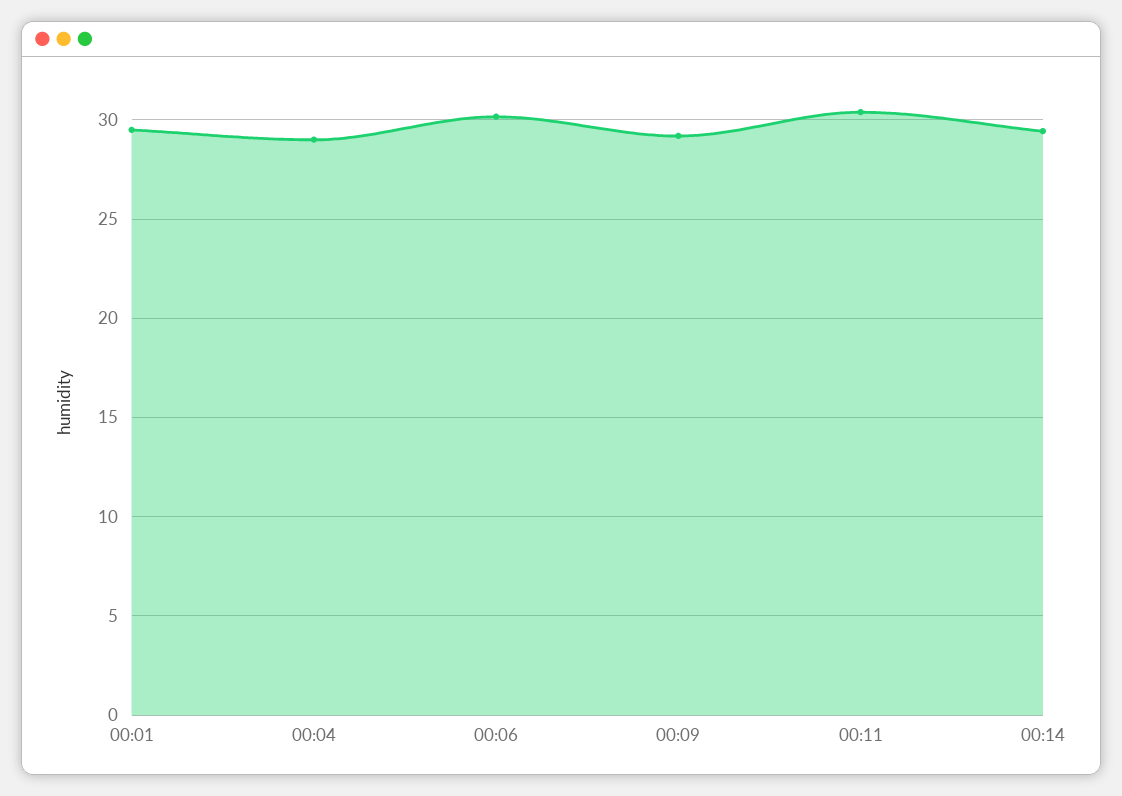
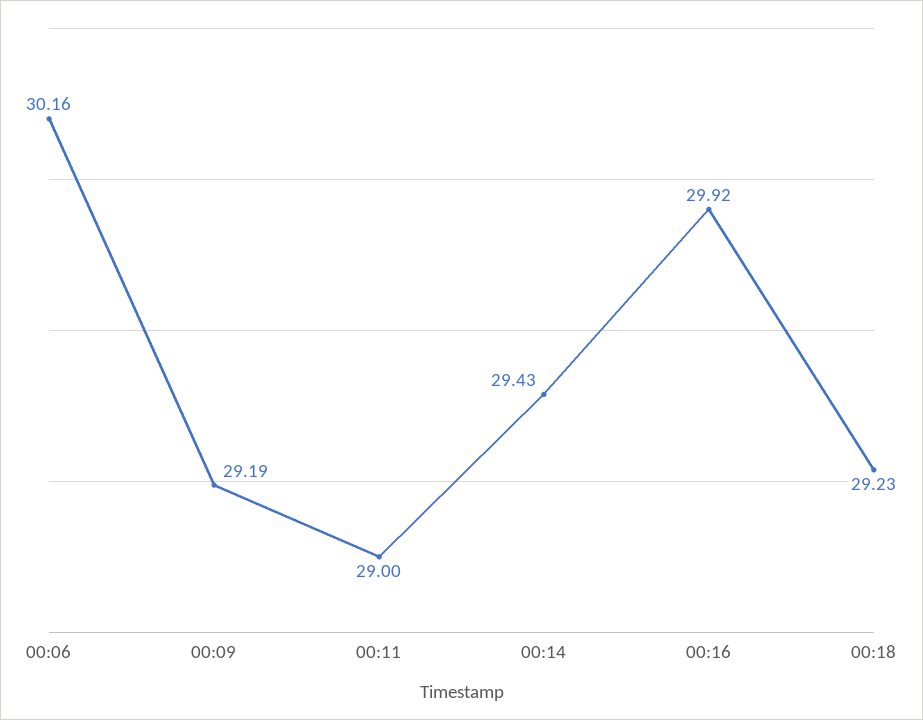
00:01: 29.5 -> none
00:04: 29 -> none
00:11: 30.5 -> 29
00:16: none -> 29.92
00:18: none -> 29.23

